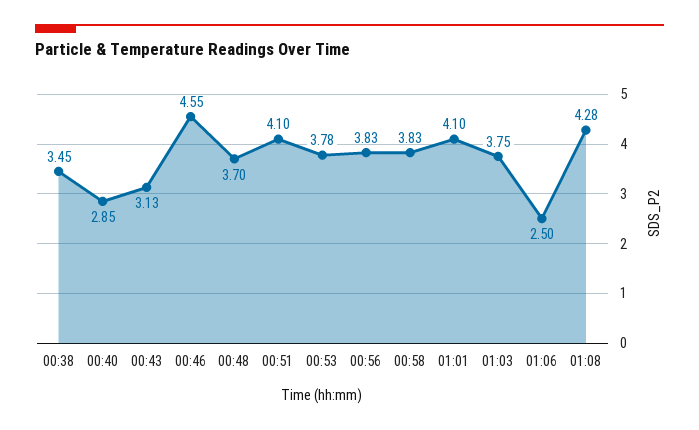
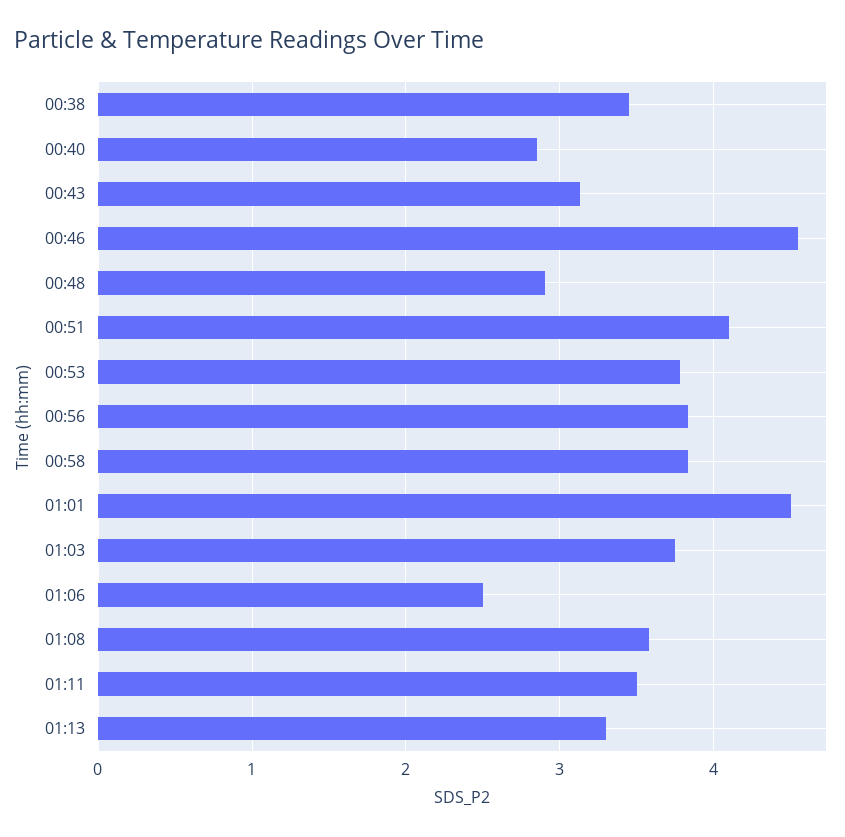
00:48: 3.7 -> 2.9
01:01: 4.1 -> 4.5
01:08: 4.28 -> 3.6
01:11: none -> 3.5
01:13: none -> 3.3

